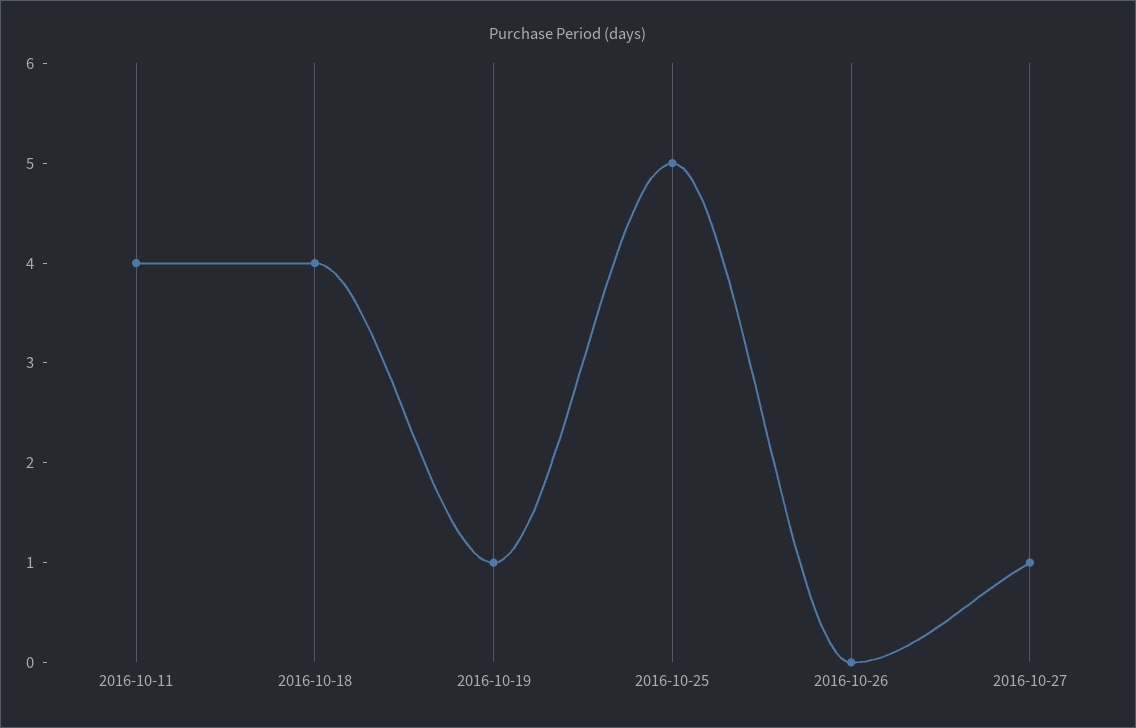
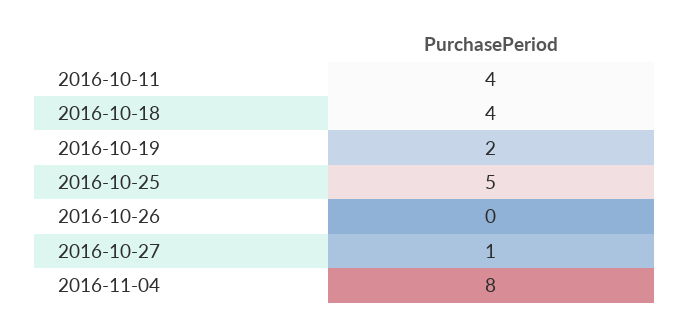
2016-10-19: 1 -> 2
2016-11-04: none -> 8

